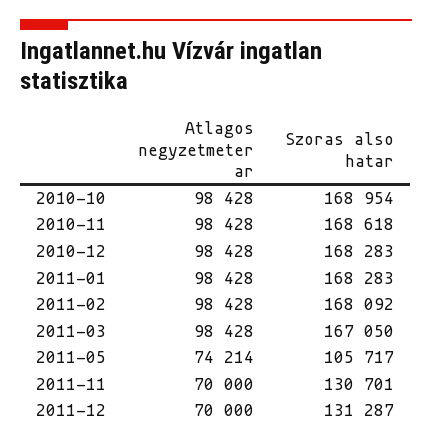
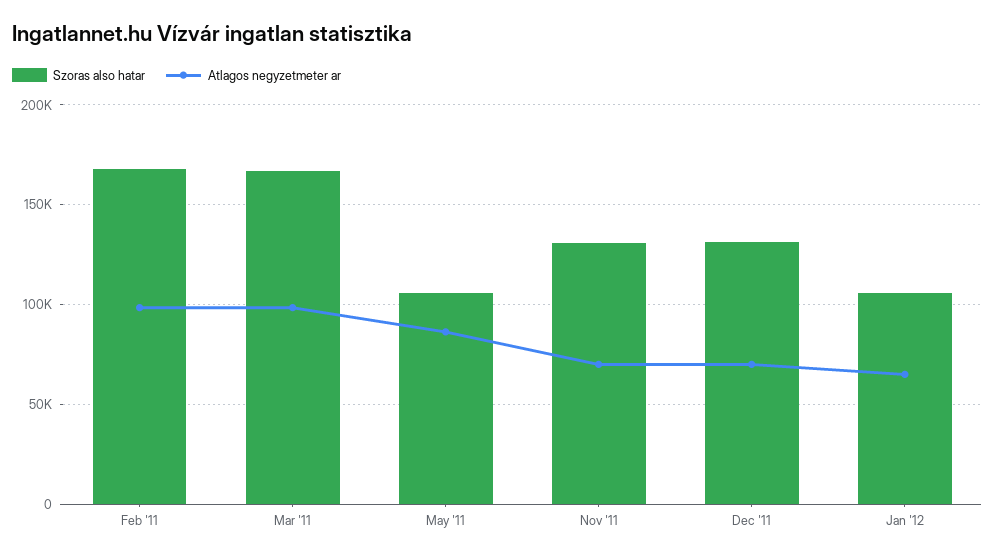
Atlagos negyzetmeter ar, 2010-10: 98428 -> none
Szoras also hatar, 2010-10: 168954 -> none
Atlagos negyzetmeter ar, 2010-11: 98428 -> none
Szoras also hatar, 2010-11: 168618 -> none
Atlagos negyzetmeter ar, 2010-12: 98428 -> none
Szoras also hatar, 2010-12: 168283 -> none
Atlagos negyzetmeter ar, 2011-01: 98428 -> none
Szoras also hatar, 2011-01: 168283 -> none
Atlagos negyzetmeter ar, 2011-05: 74214 -> 85000
Szoras also hatar, Jan '12: none -> 105000
Atlagos negyzetmeter ar, Jan '12: none -> 65000

